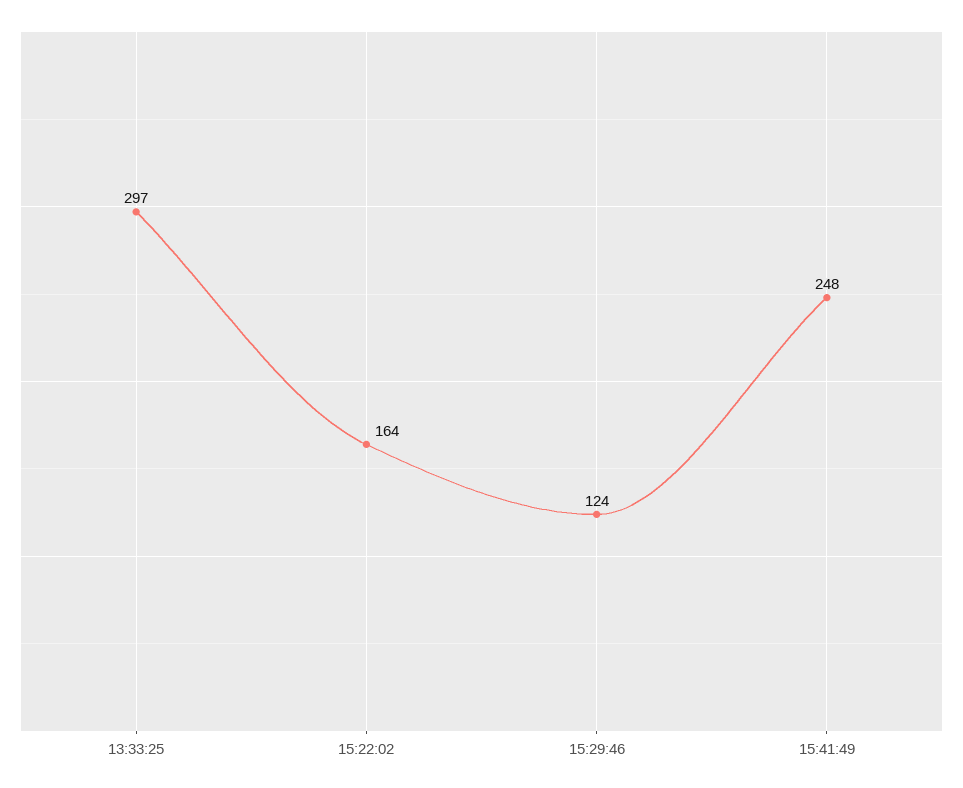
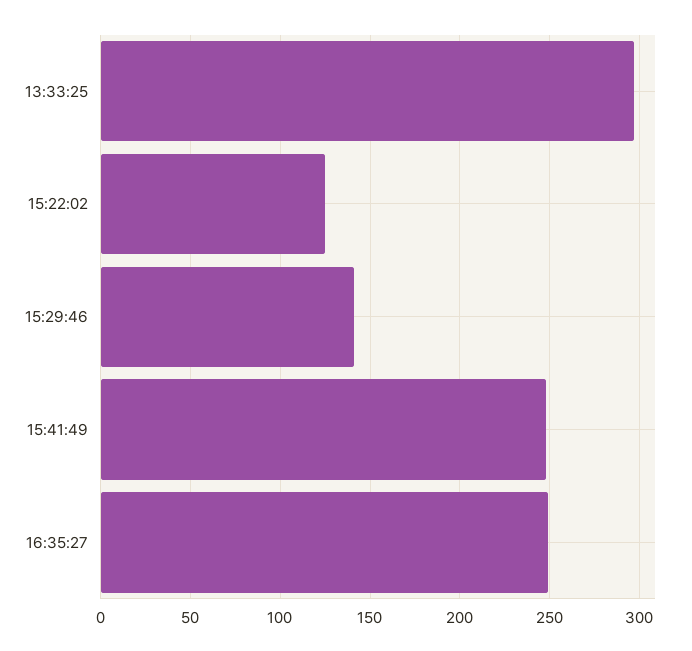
15:22:02: 164 -> 125
15:29:46: 124 -> 140
16:35:27: none -> 250

